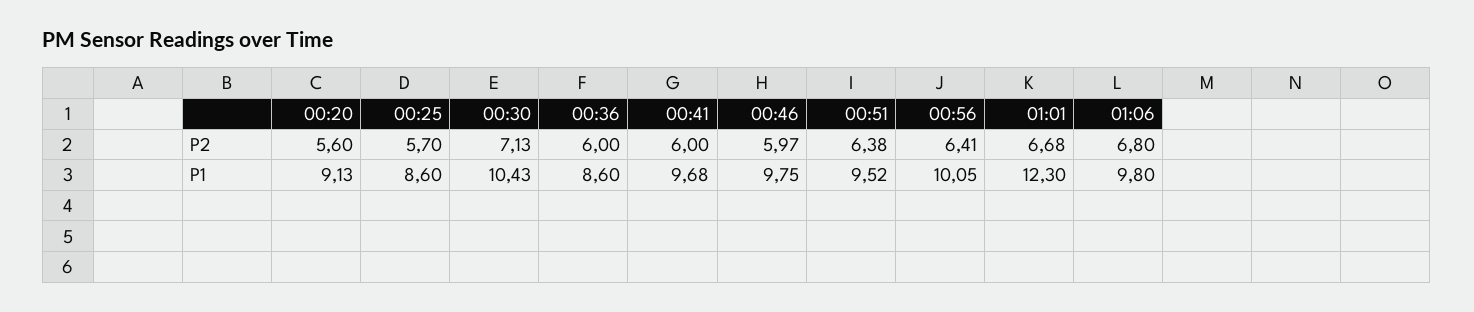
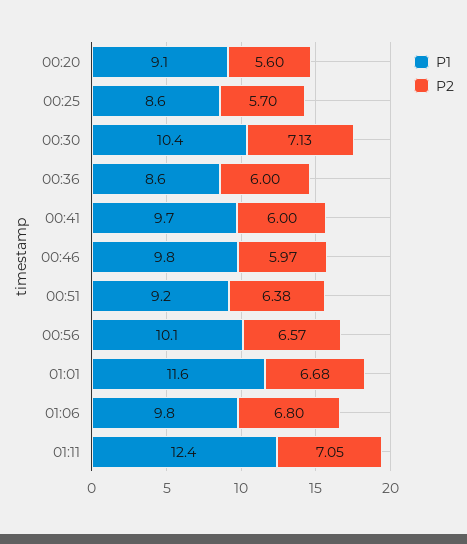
P2, 00:56: 6.41 -> 6.57
P1, 00:51: 9.52 -> 9.2
P1, 01:01: 12.3 -> 11.6
P1, 01:11: none -> 12.4
P2, 01:11: none -> 7.05

